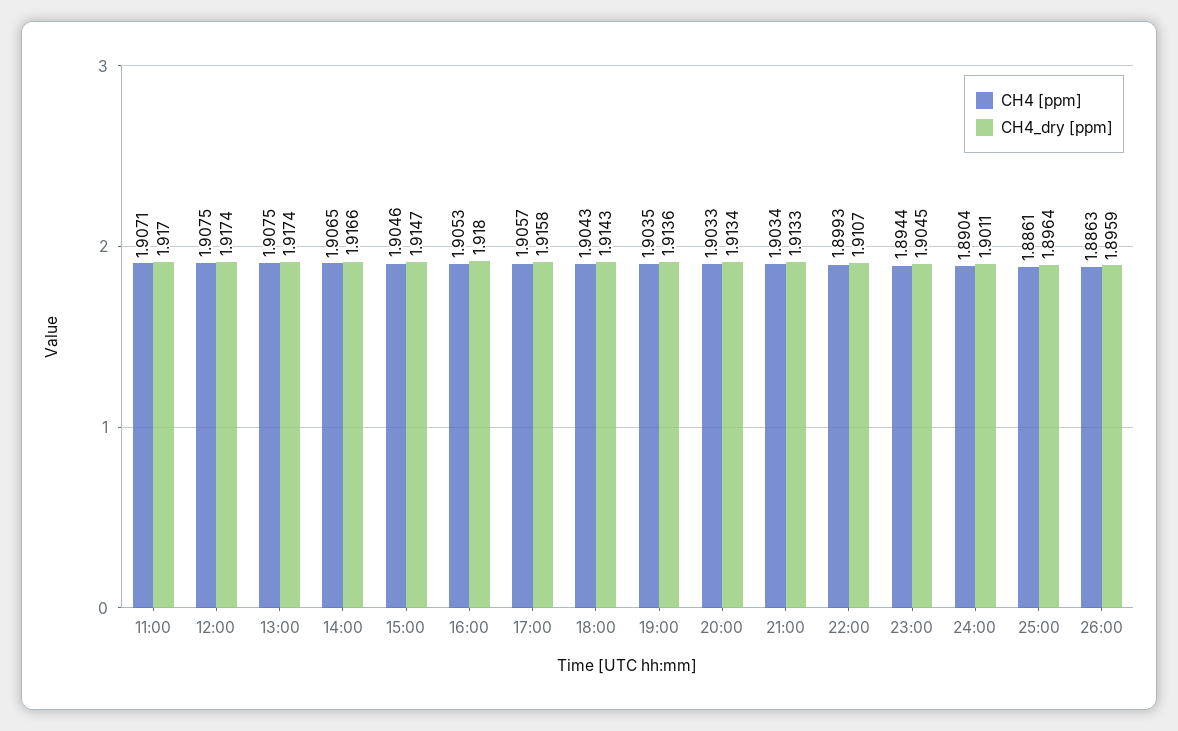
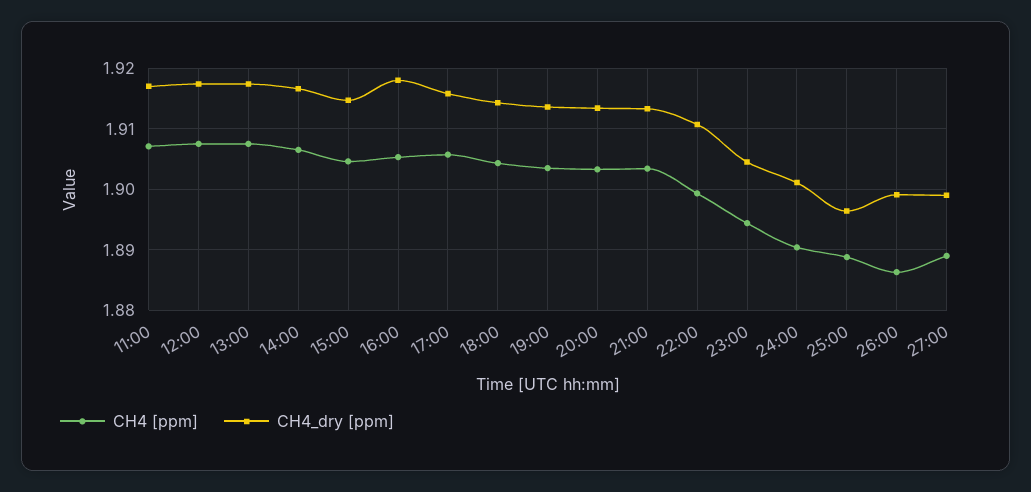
CH4 [ppm], 25:00: 1.8861 -> 1.889
CH4_dry [ppm], 26:00: 1.8959 -> 1.899
CH4 [ppm], 27:00: none -> 1.889
CH4_dry [ppm], 27:00: none -> 1.899

